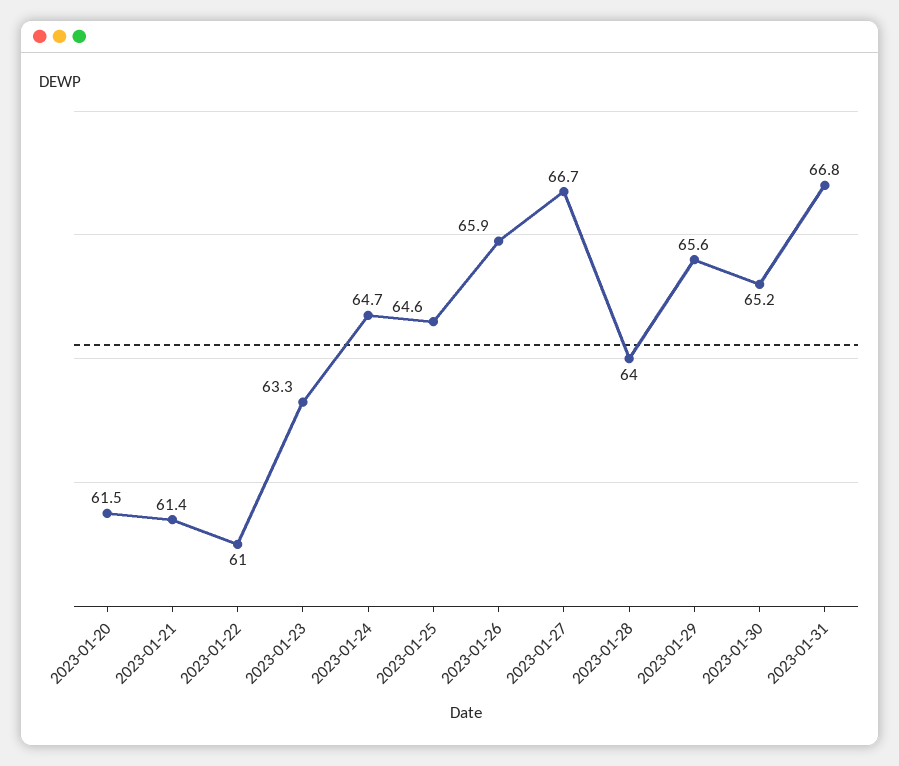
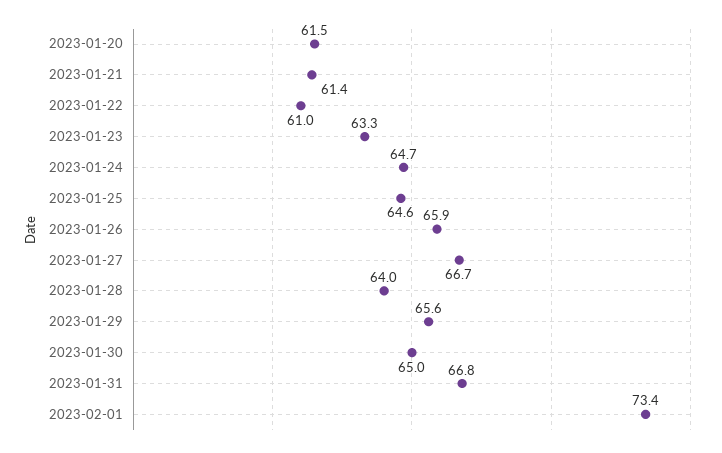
2023-01-30: 65.2 -> 65
2023-02-01: none -> 73.4

